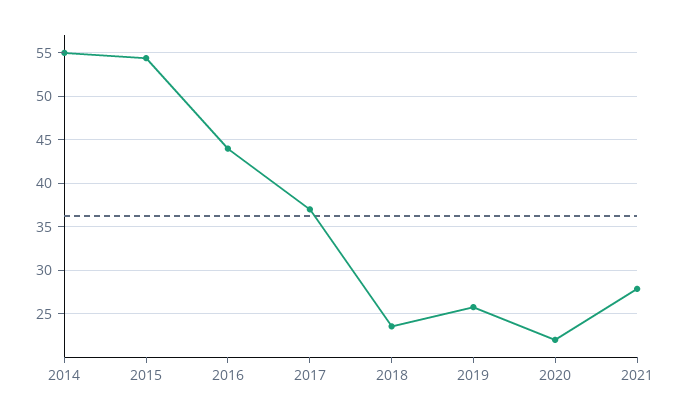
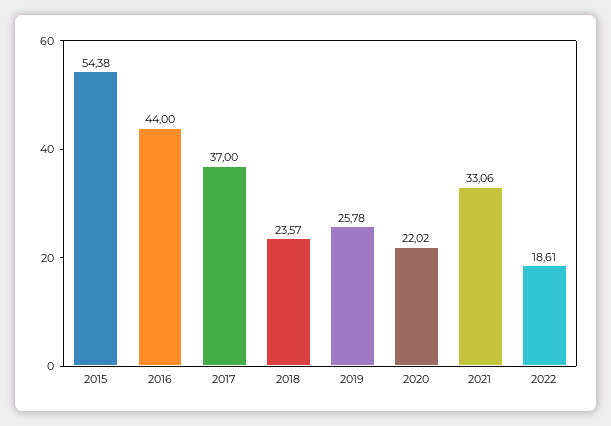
2014: 55 -> none
2021: 28 -> 33.06
2022: none -> 18.61

